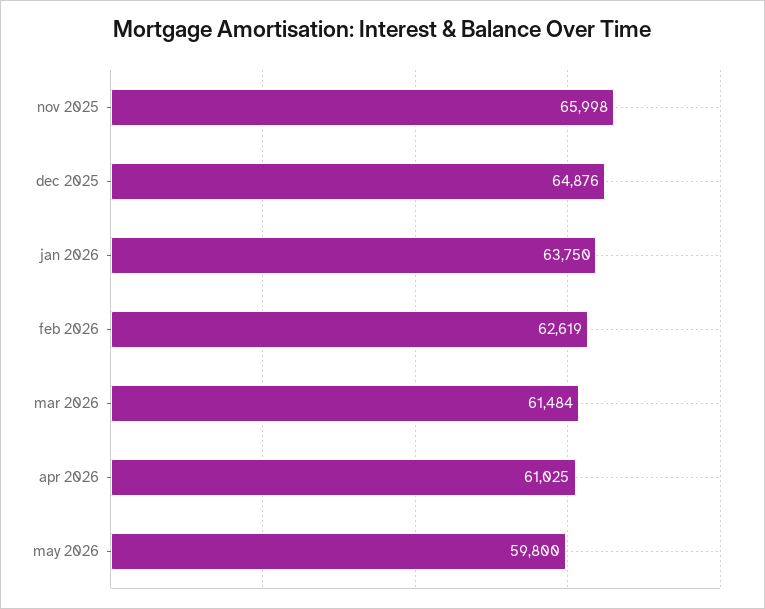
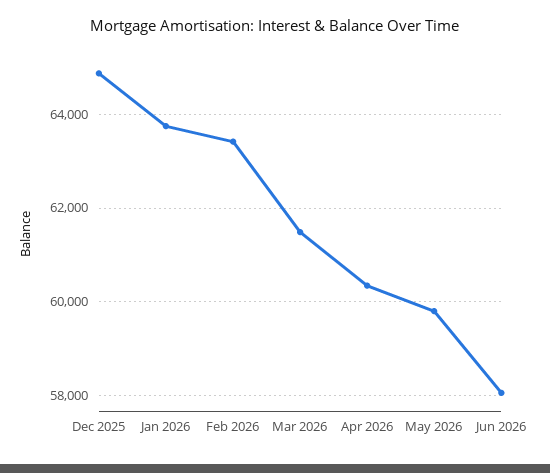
nov 2025: 65998 -> none
feb 2026: 62619 -> 63400
apr 2026: 61025 -> 60400
Jun 2026: none -> 58000

